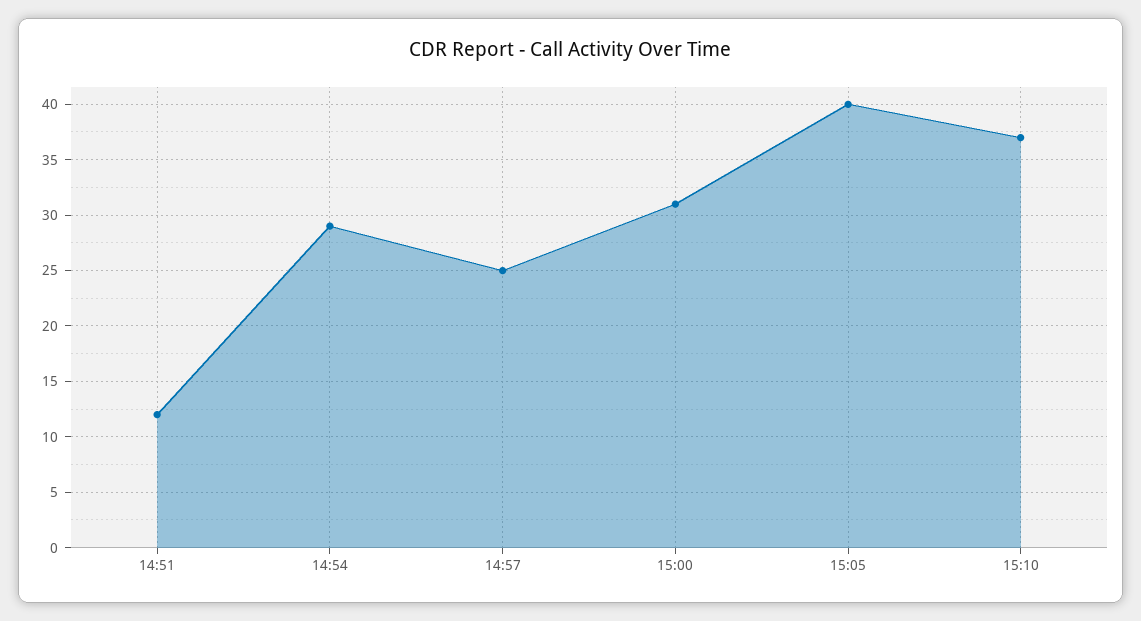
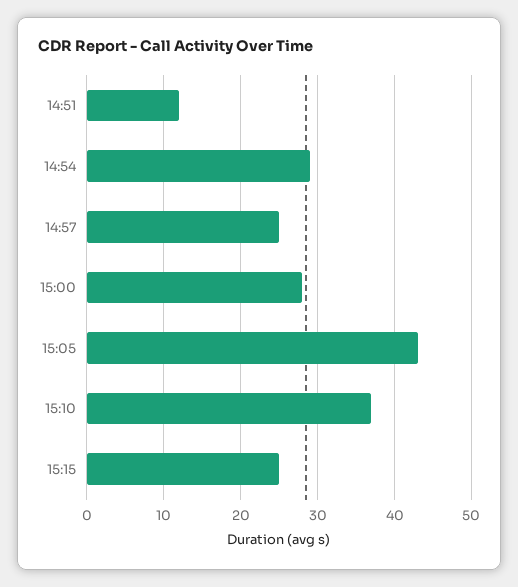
15:00: 31 -> 28
15:05: 40 -> 43
15:15: none -> 25

